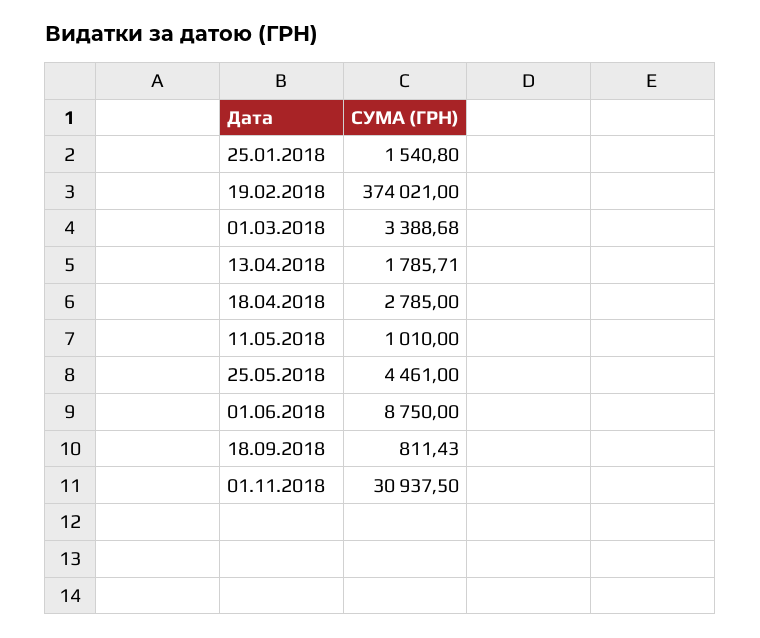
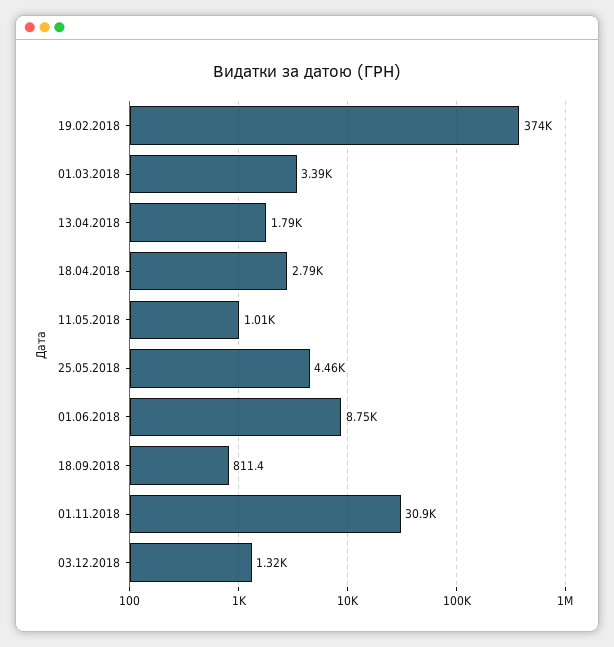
25.01.2018: 1540.8 -> none
03.12.2018: none -> 1320

